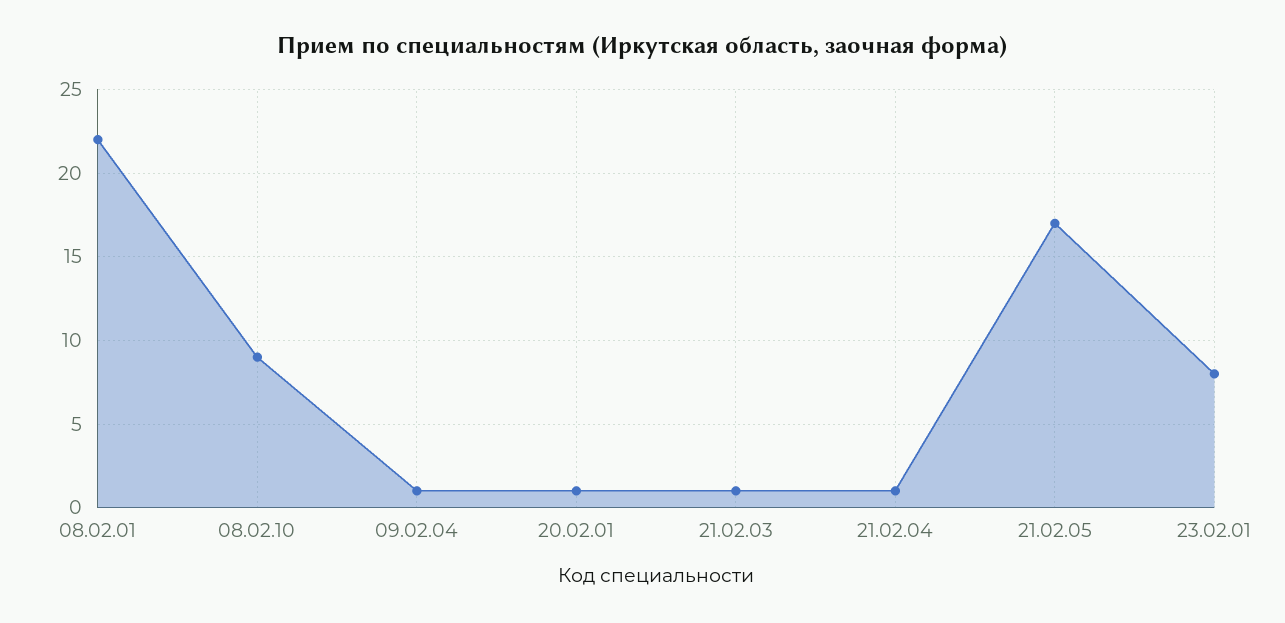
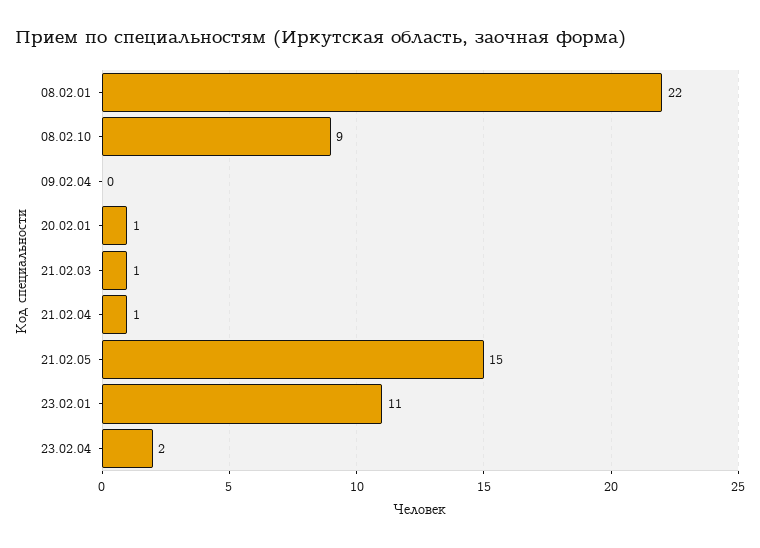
09.02.04: 1 -> 0
21.02.05: 17 -> 15
23.02.01: 8 -> 11
23.02.04: none -> 2

